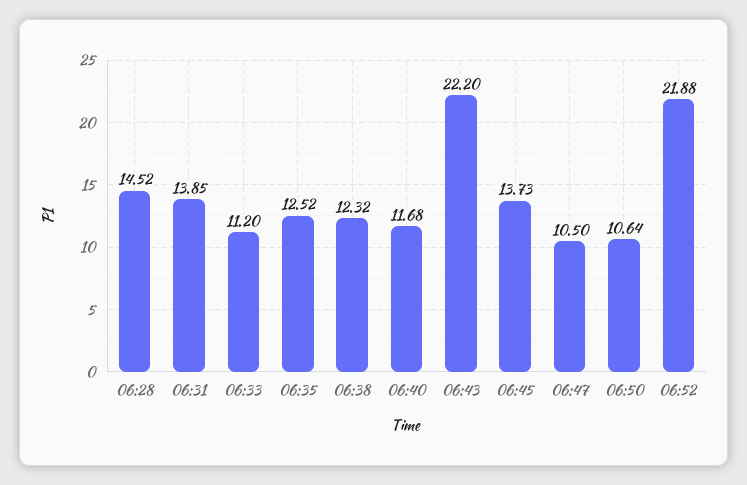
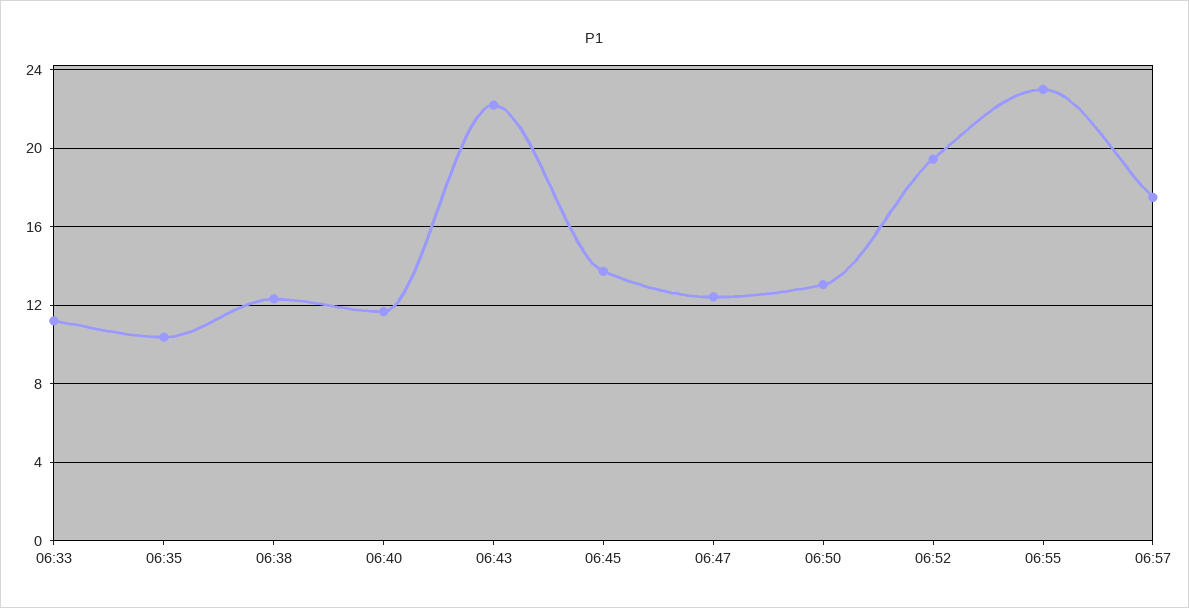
06:28: 14.52 -> none
06:31: 13.85 -> none
06:35: 12.52 -> 10.5
06:47: 10.5 -> 12.5
06:50: 10.64 -> 13
06:52: 21.88 -> 19.5
06:55: none -> 23
06:57: none -> 17.5

